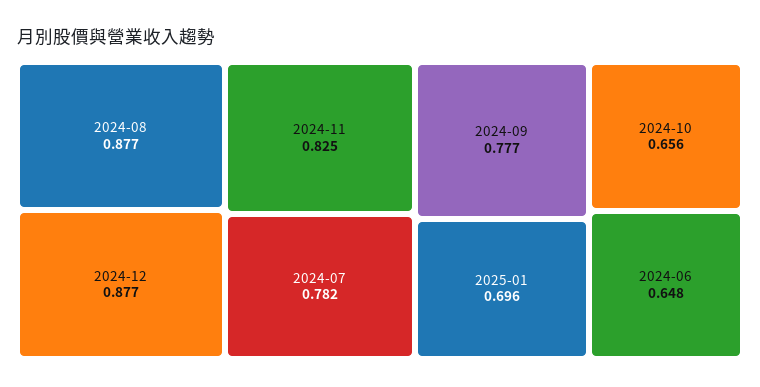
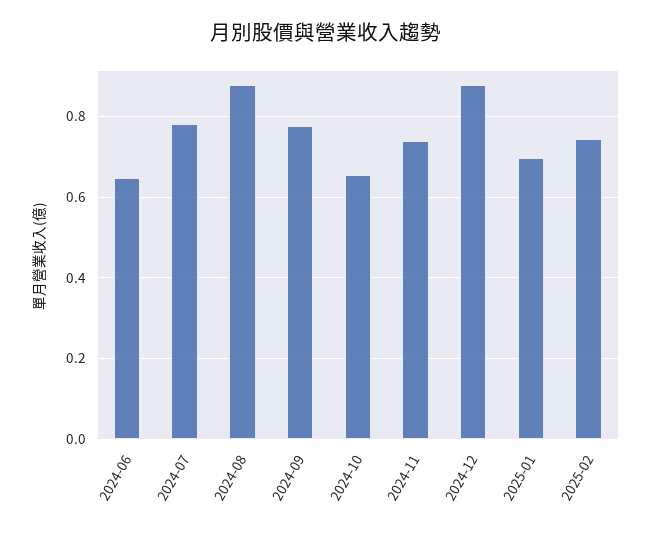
2024-11: 0.825 -> 0.74
2025-02: none -> 0.74

